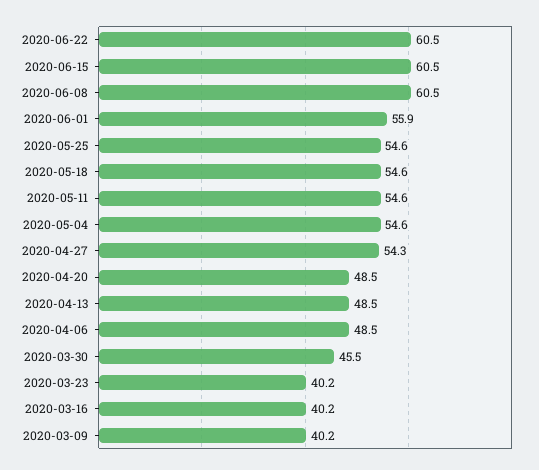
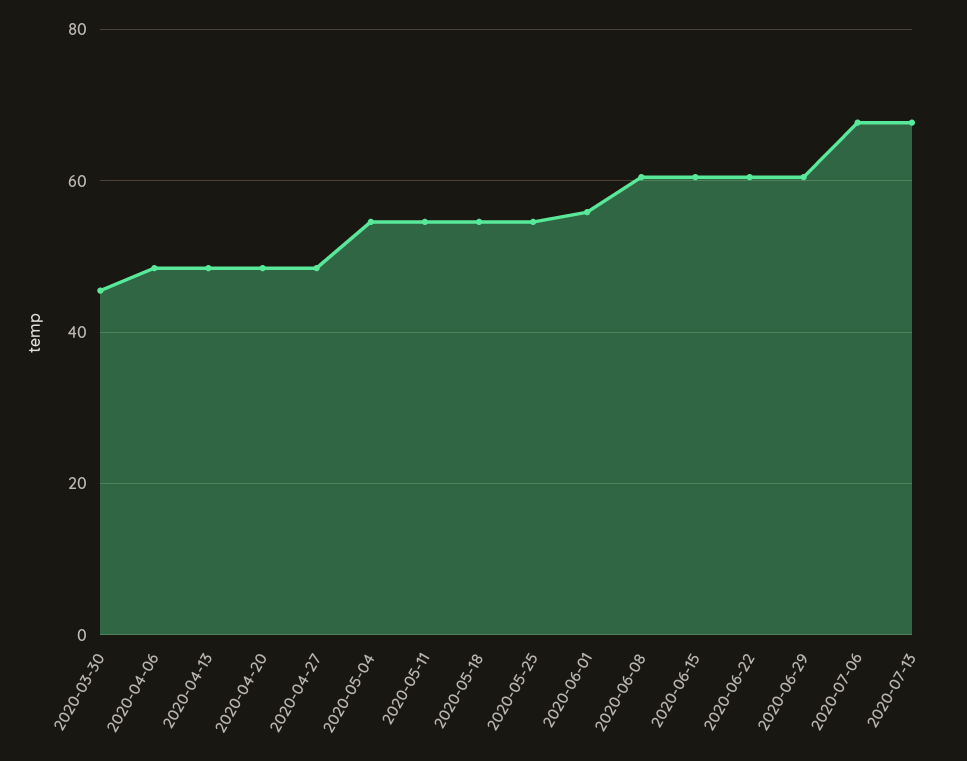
2020-04-27: 54.3 -> 48
2020-03-23: 40.2 -> none
2020-03-16: 40.2 -> none
2020-03-09: 40.2 -> none
2020-06-29: none -> 60
2020-07-06: none -> 68
2020-07-13: none -> 68

